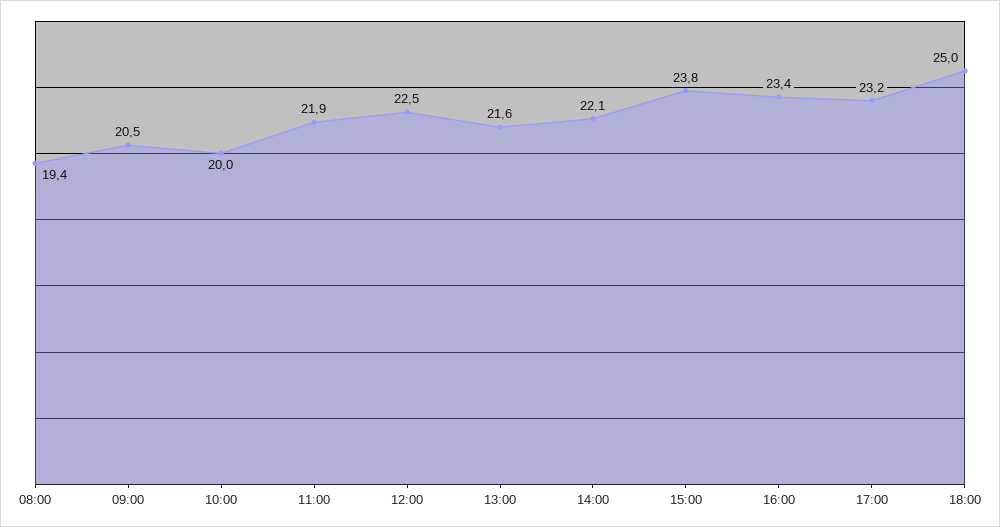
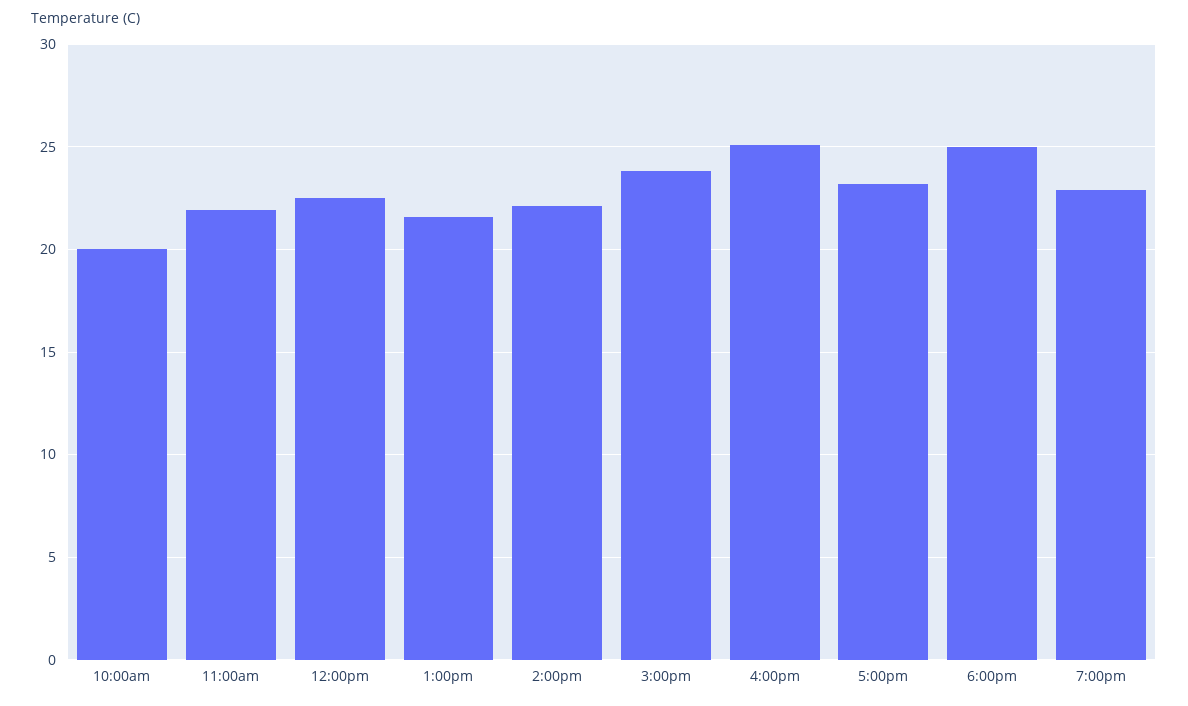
08:00: 19.4 -> none
09:00: 20.5 -> none
16:00: 23.4 -> 25
7:00pm: none -> 23

